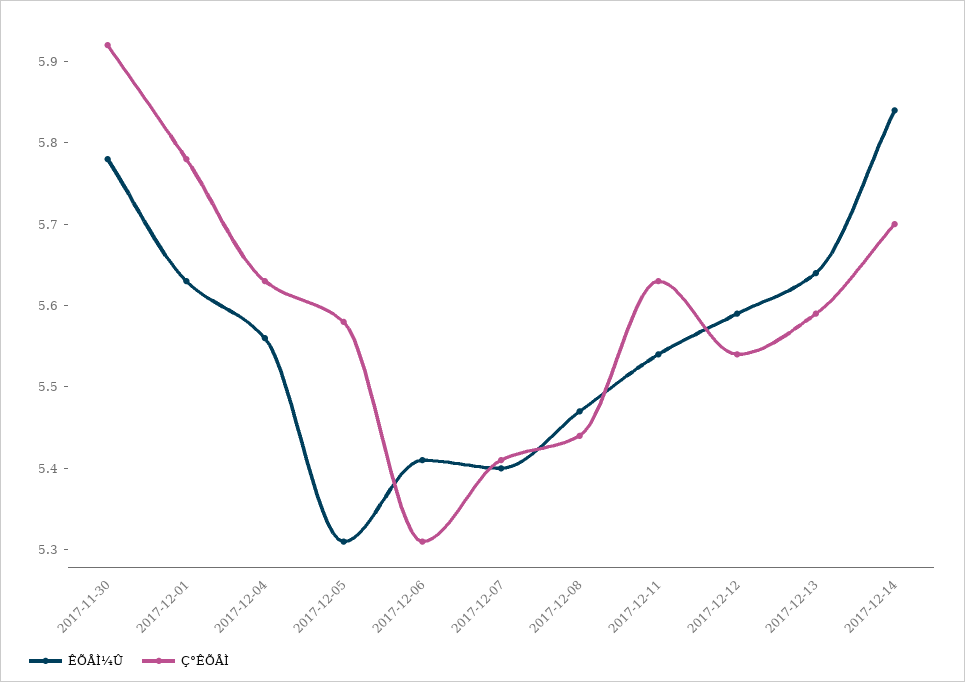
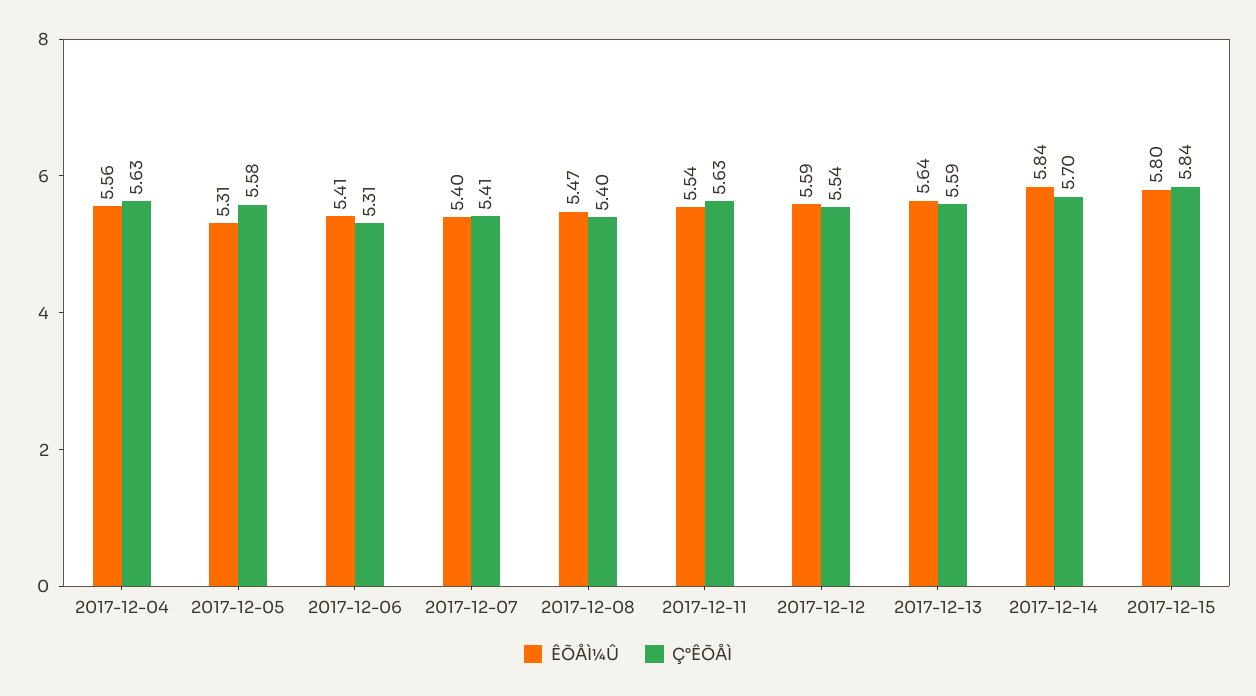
ÊÕÅÌ¼Û, 2017-11-30: 5.78 -> none
Ç°ÊÕÅÌ, 2017-11-30: 5.92 -> none
ÊÕÅÌ¼Û, 2017-12-01: 5.63 -> none
Ç°ÊÕÅÌ, 2017-12-01: 5.78 -> none
Ç°ÊÕÅÌ, 2017-12-08: 5.44 -> 5.4
ÊÕÅÌ¼Û, 2017-12-15: none -> 5.8
Ç°ÊÕÅÌ, 2017-12-15: none -> 5.84

